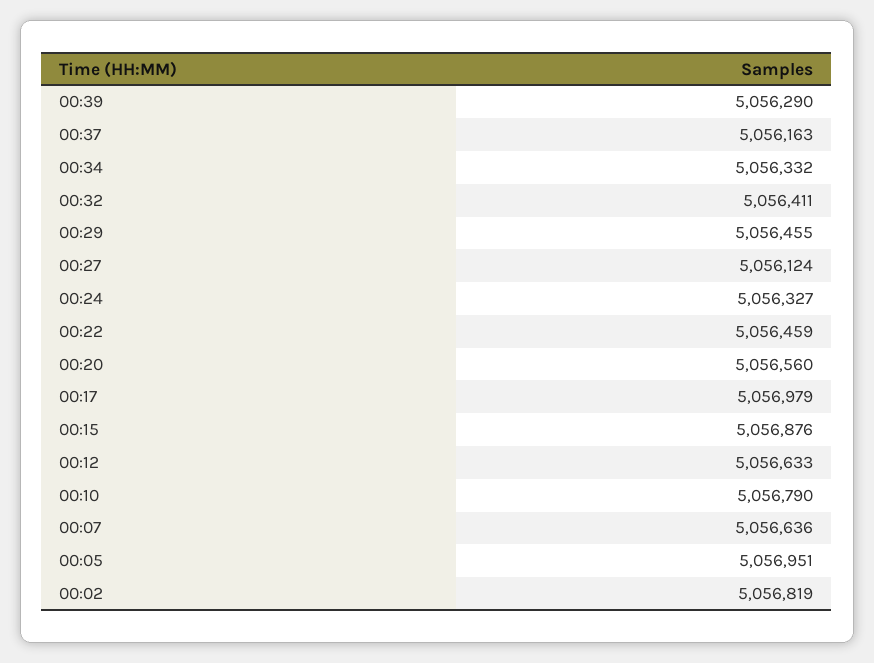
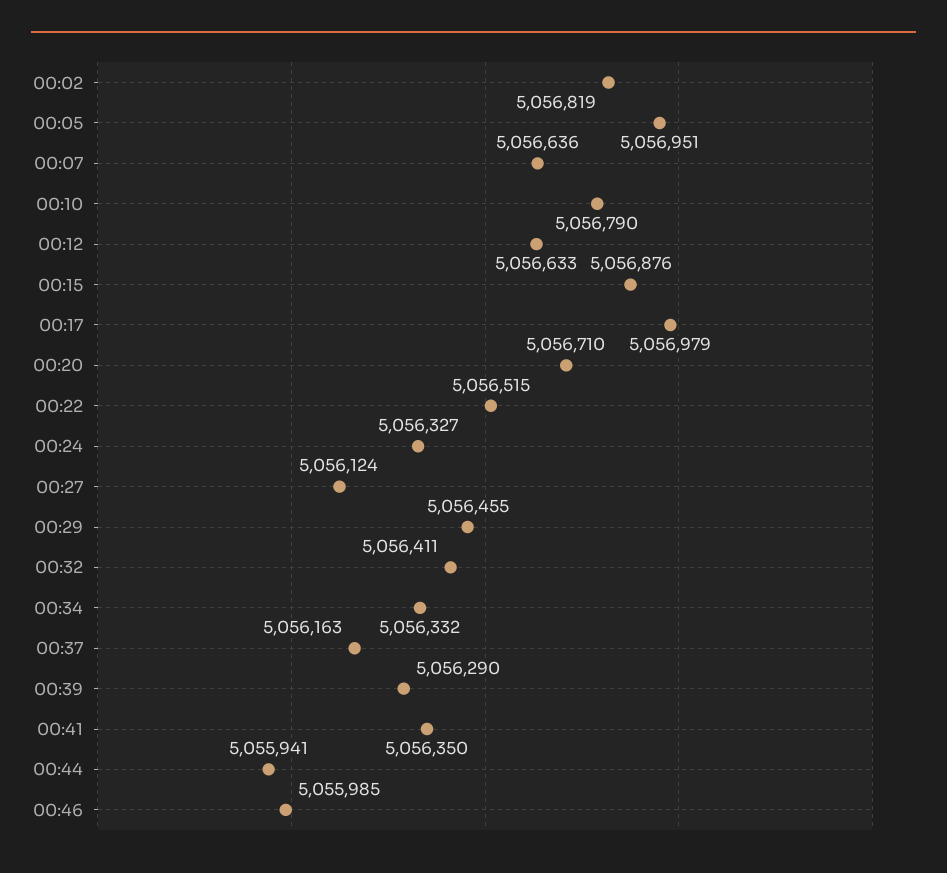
00:22: 5056459 -> 5056515
00:20: 5056560 -> 5056710
00:41: none -> 5056350
00:44: none -> 5055941
00:46: none -> 5055985

